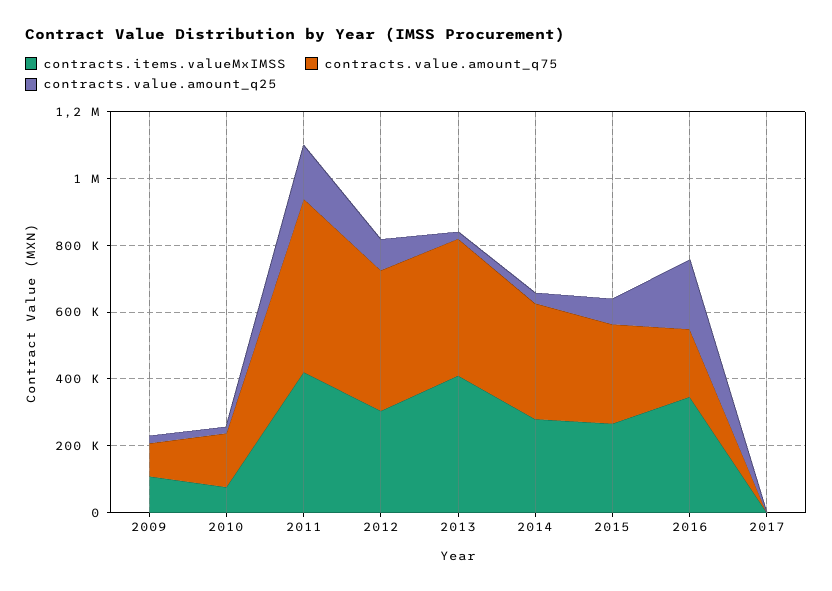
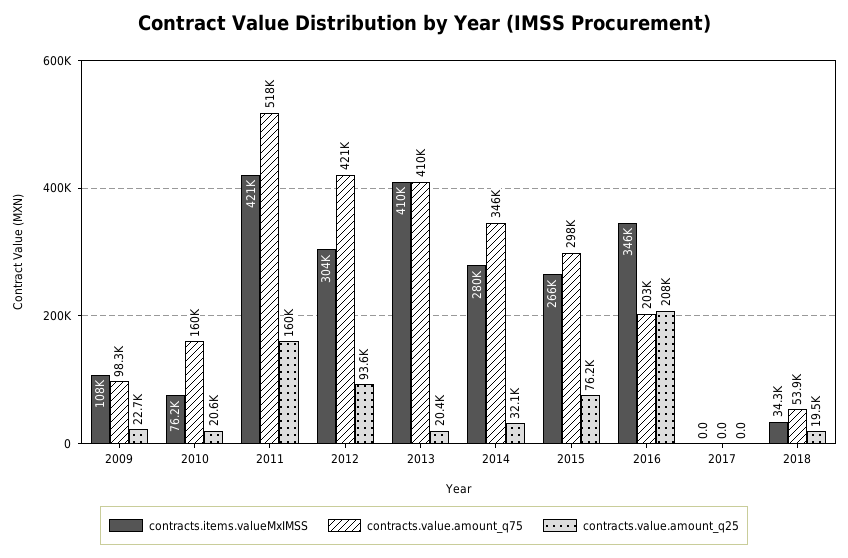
contracts.items.valueMxIMSS, 2018: none -> 34300
contracts.value.amount_q75, 2018: none -> 53900
contracts.value.amount_q25, 2018: none -> 19500

